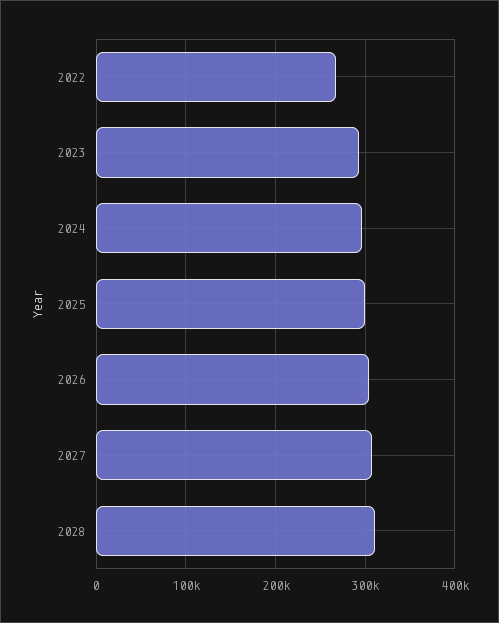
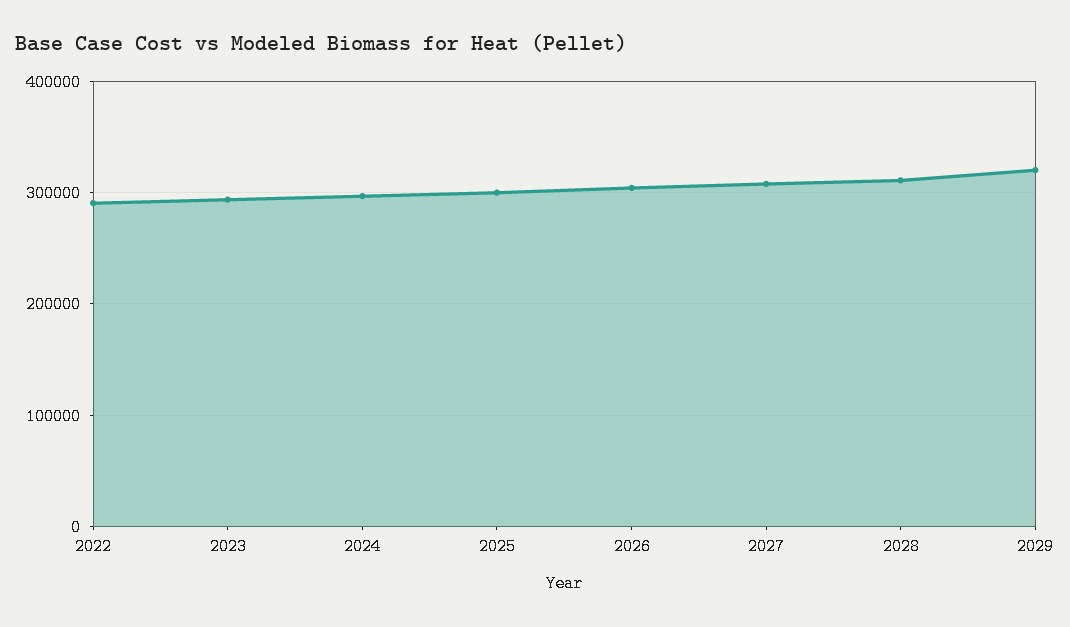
2022: 270000 -> 290000
2029: none -> 320000

